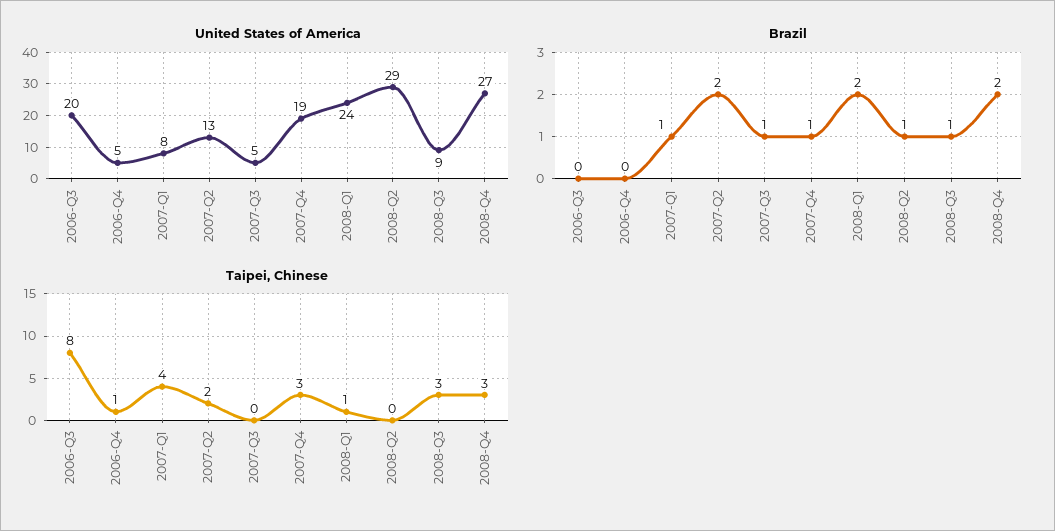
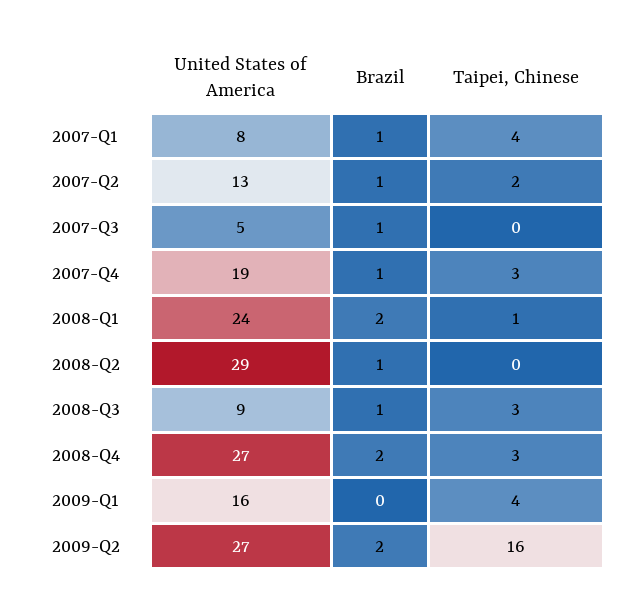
United States of America, 2006-Q3: 20 -> none
United States of America, 2006-Q4: 5 -> none
Brazil, 2006-Q3: 0 -> none
Brazil, 2006-Q4: 0 -> none
Brazil, 2007-Q2: 2 -> 1
Taipei, Chinese, 2006-Q3: 8 -> none
Taipei, Chinese, 2006-Q4: 1 -> none
United States of America, 2009-Q1: none -> 16
Brazil, 2009-Q1: none -> 0
Taipei, Chinese, 2009-Q1: none -> 4
United States of America, 2009-Q2: none -> 27
Brazil, 2009-Q2: none -> 2
Taipei, Chinese, 2009-Q2: none -> 16

